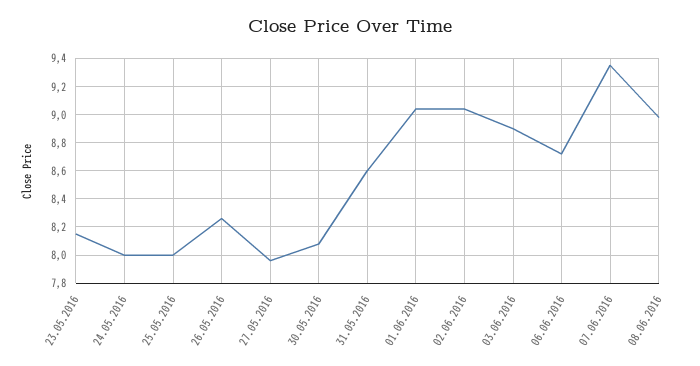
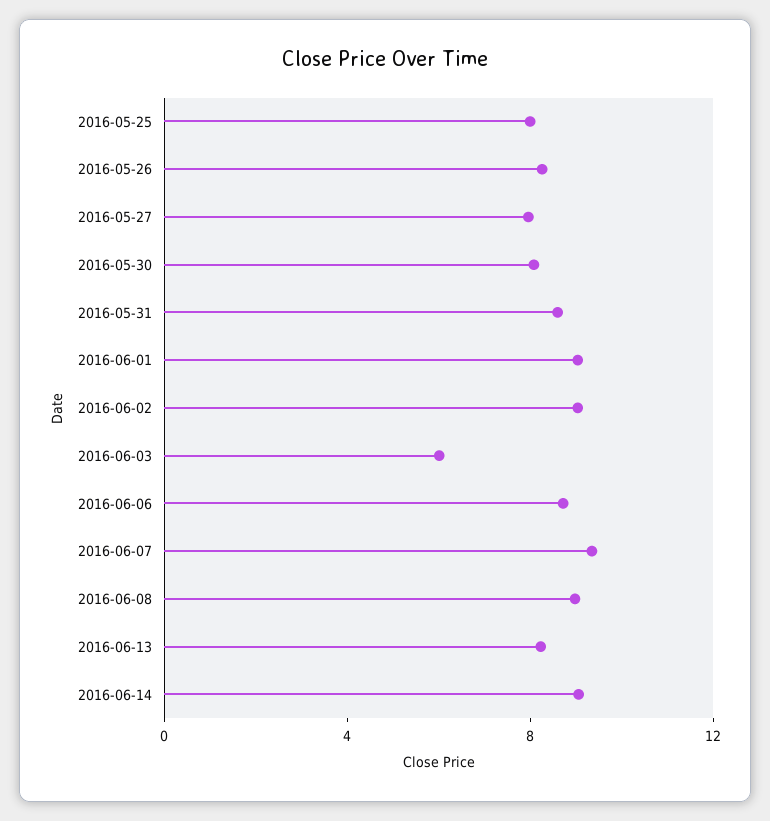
23.05.2016: 8.15 -> none
24.05.2016: 8 -> none
03.06.2016: 8.9 -> 6
2016-06-13: none -> 8
2016-06-14: none -> 9

